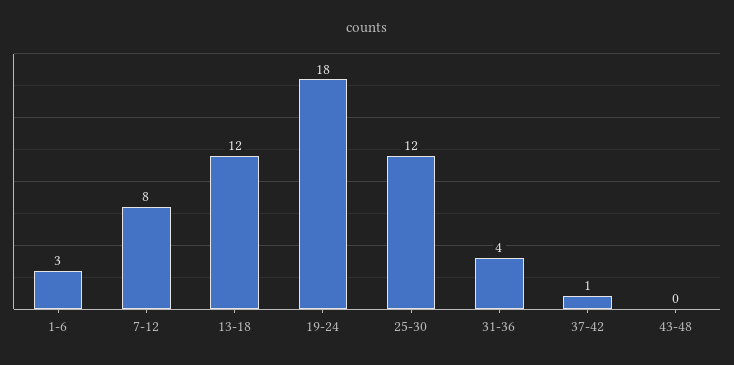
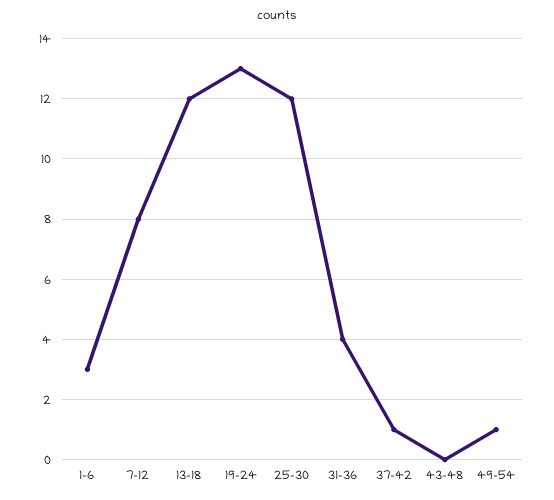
19-24: 18 -> 13
49-54: none -> 1

